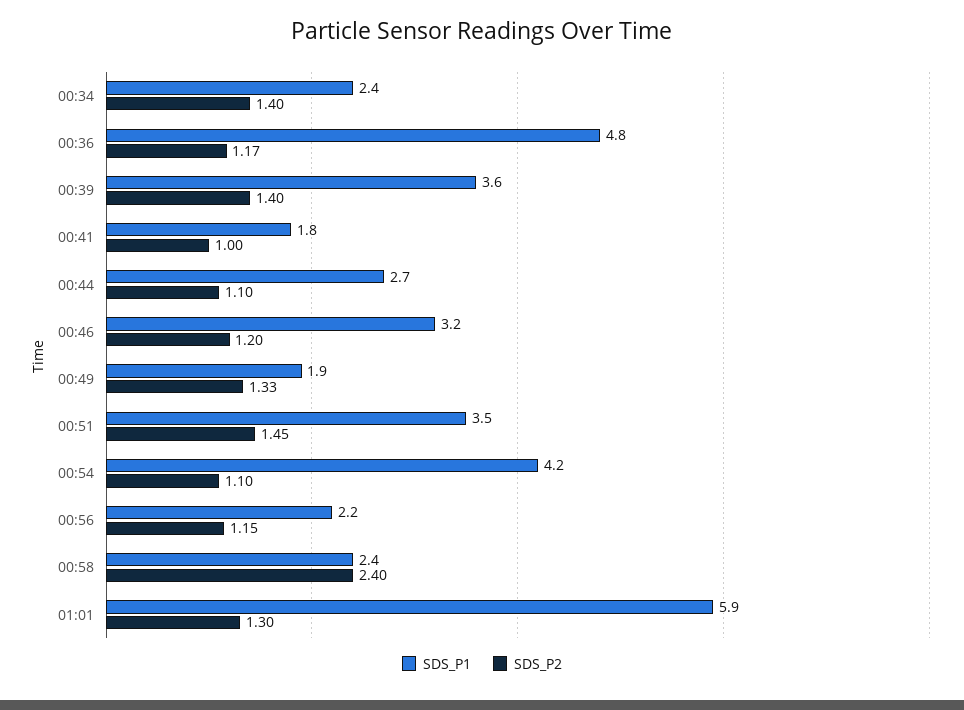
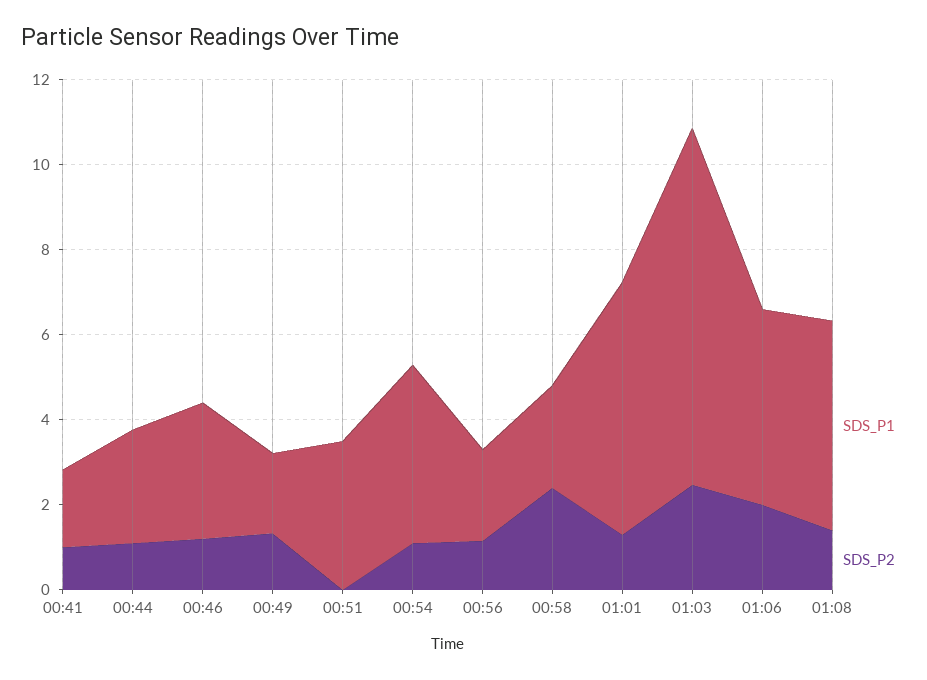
SDS_P1, 00:34: 2.4 -> none
SDS_P2, 00:34: 1.4 -> none
SDS_P1, 00:36: 4.8 -> none
SDS_P2, 00:36: 1.17 -> none
SDS_P1, 00:39: 3.6 -> none
SDS_P2, 00:39: 1.4 -> none
SDS_P2, 00:51: 1.45 -> 0
SDS_P1, 01:03: none -> 8.5
SDS_P2, 01:03: none -> 2.5
SDS_P1, 01:06: none -> 4.5
SDS_P2, 01:06: none -> 2
SDS_P1, 01:08: none -> 5
SDS_P2, 01:08: none -> 1.5

